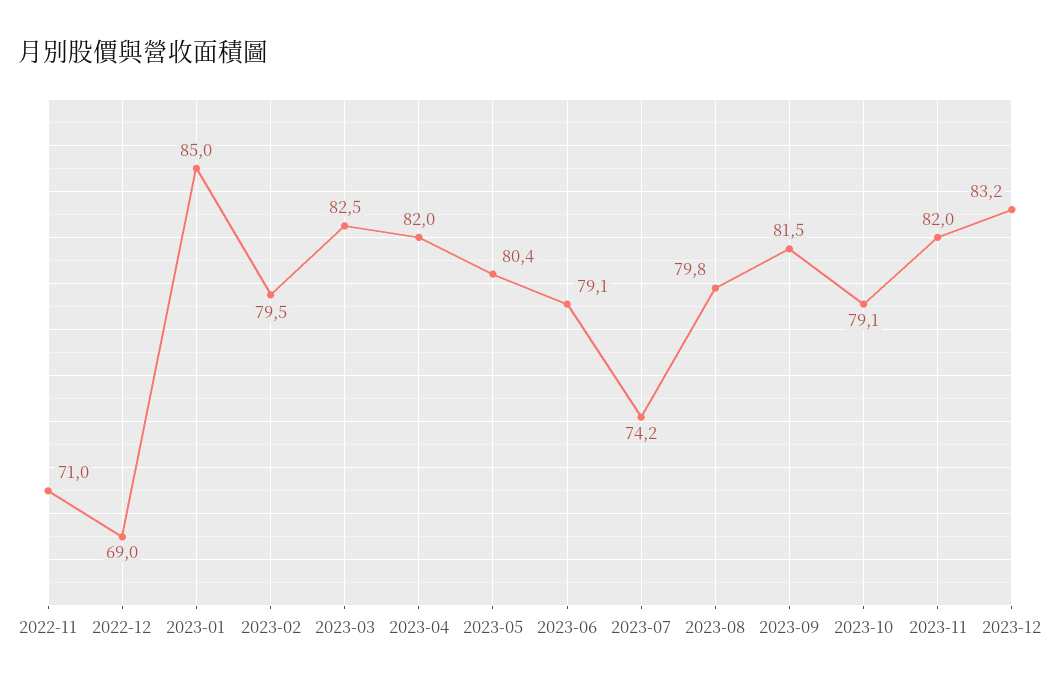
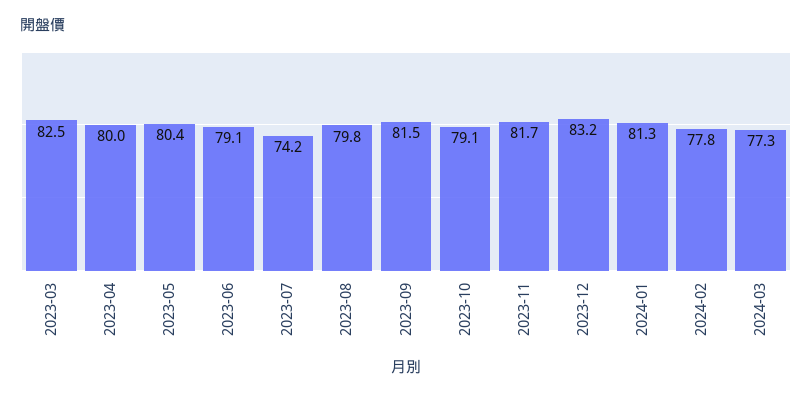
2022-11: 71 -> none
2022-12: 69 -> none
2023-01: 85 -> none
2023-02: 79.5 -> none
2023-04: 82 -> 80
2023-11: 82 -> 81.7
2024-01: none -> 81.3
2024-02: none -> 77.8
2024-03: none -> 77.3

